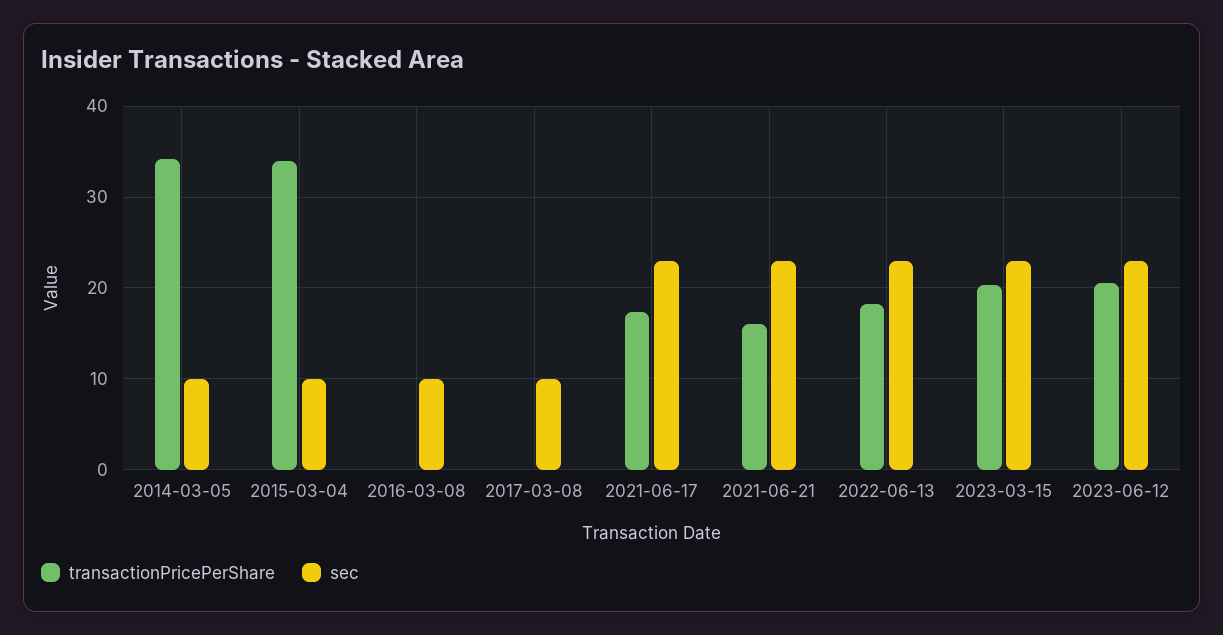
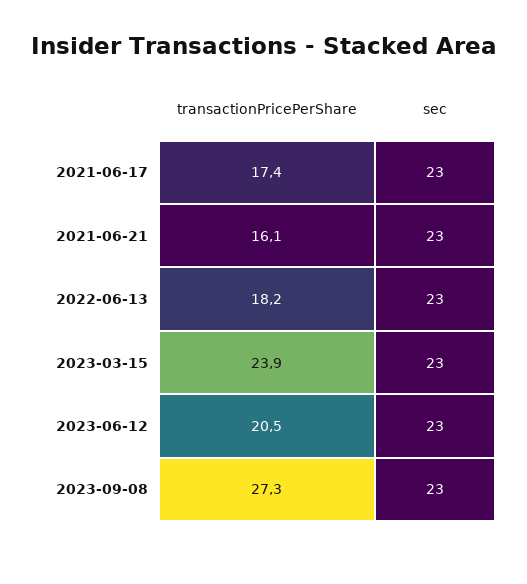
transactionPricePerShare, 2014-03-05: 34 -> none
sec, 2014-03-05: 10 -> none
transactionPricePerShare, 2015-03-04: 34 -> none
sec, 2015-03-04: 10 -> none
transactionPricePerShare, 2016-03-08: 0 -> none
sec, 2016-03-08: 10 -> none
transactionPricePerShare, 2017-03-08: 0 -> none
sec, 2017-03-08: 10 -> none
transactionPricePerShare, 2023-03-15: 20 -> 23.9
transactionPricePerShare, 2023-09-08: none -> 27.3
sec, 2023-09-08: none -> 23

